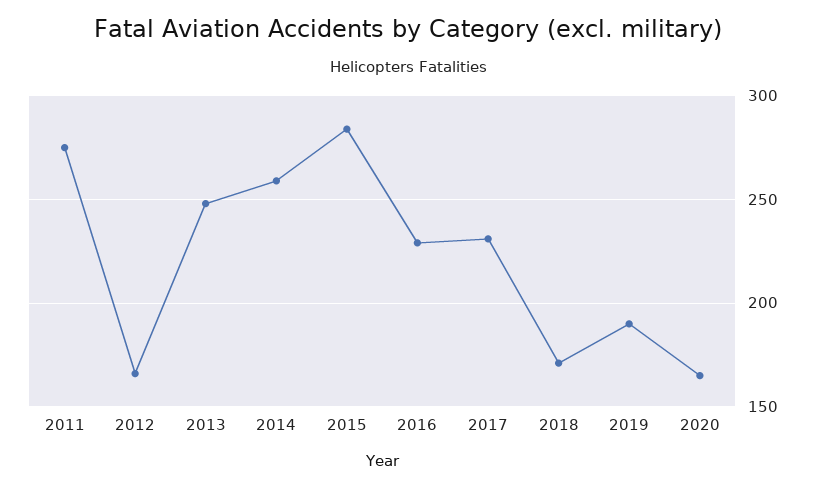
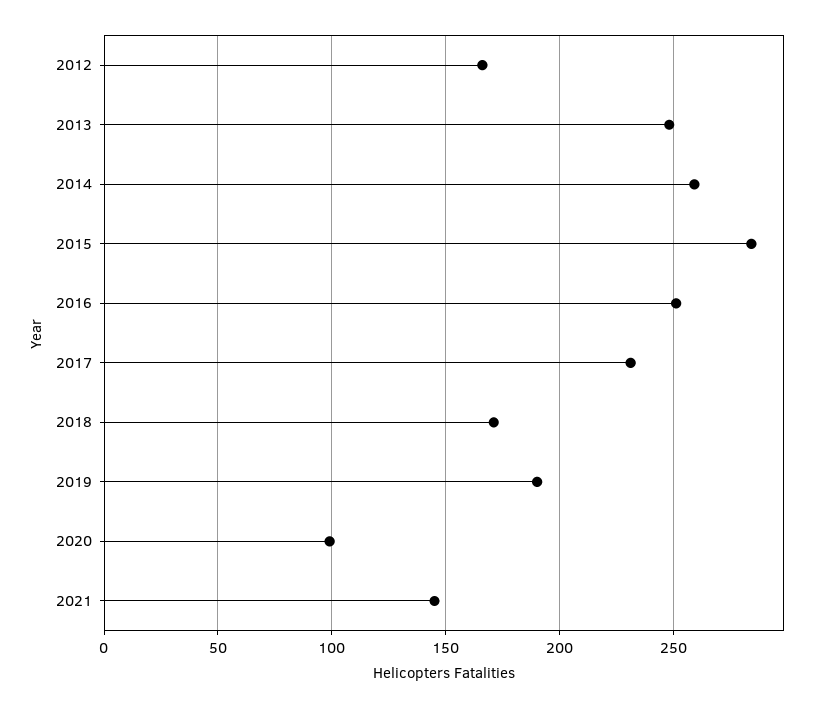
2011: 275 -> none
2016: 230 -> 250
2020: 165 -> 100
2021: none -> 145

